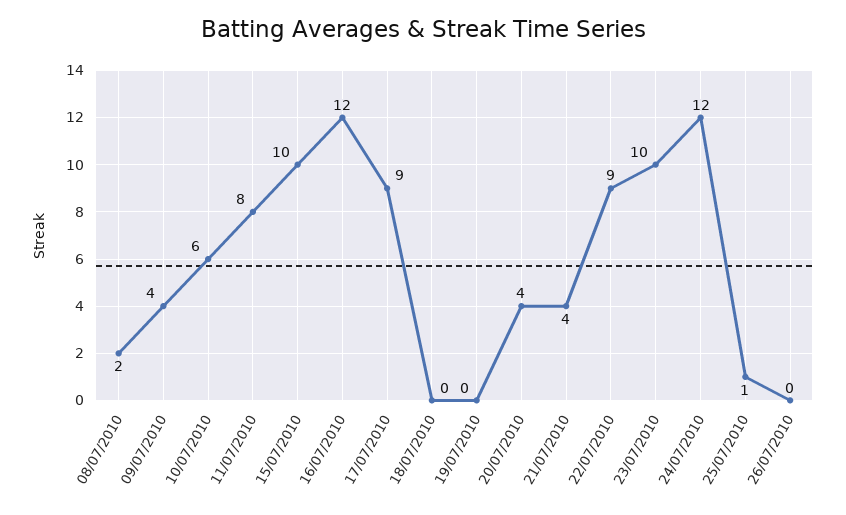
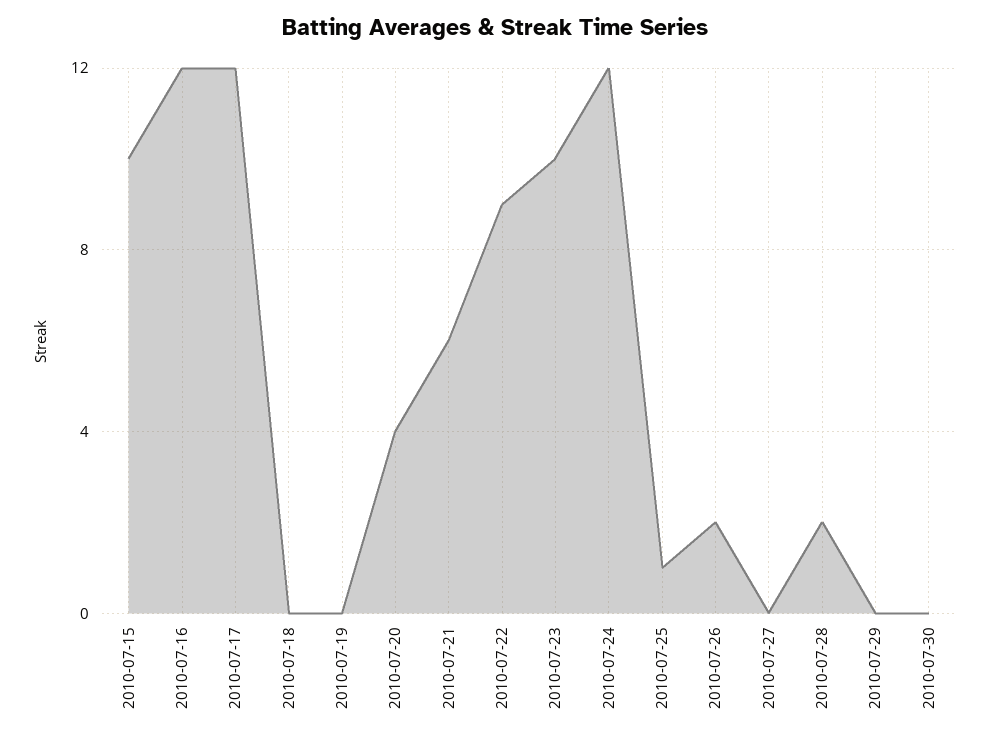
08/07/2010: 2 -> none
09/07/2010: 4 -> none
10/07/2010: 6 -> none
11/07/2010: 8 -> none
17/07/2010: 9 -> 12
21/07/2010: 4 -> 6
26/07/2010: 0 -> 2
2010-07-27: none -> 0
2010-07-28: none -> 2
2010-07-29: none -> 0
2010-07-30: none -> 0

